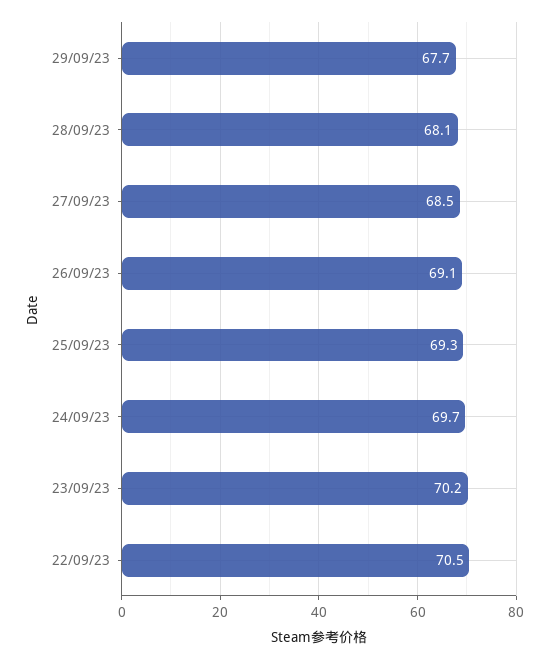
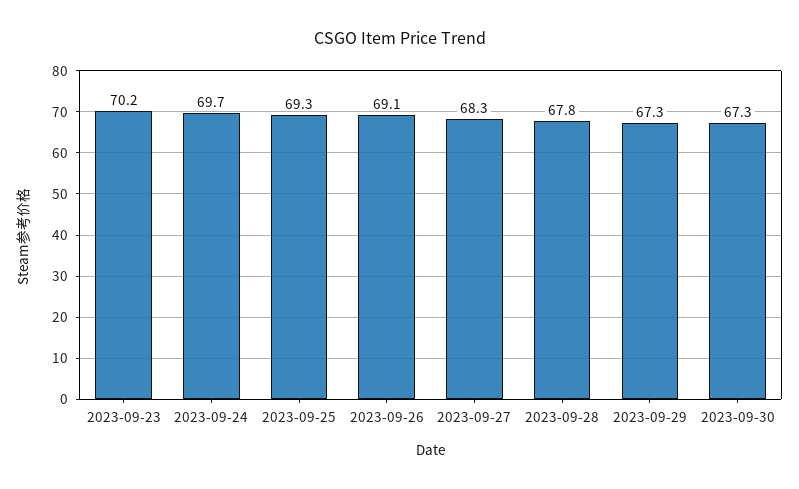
29/09/23: 67.7 -> 67.3
28/09/23: 68.1 -> 67.8
27/09/23: 68.5 -> 68.3
22/09/23: 70.5 -> none
2023-09-30: none -> 67.3

